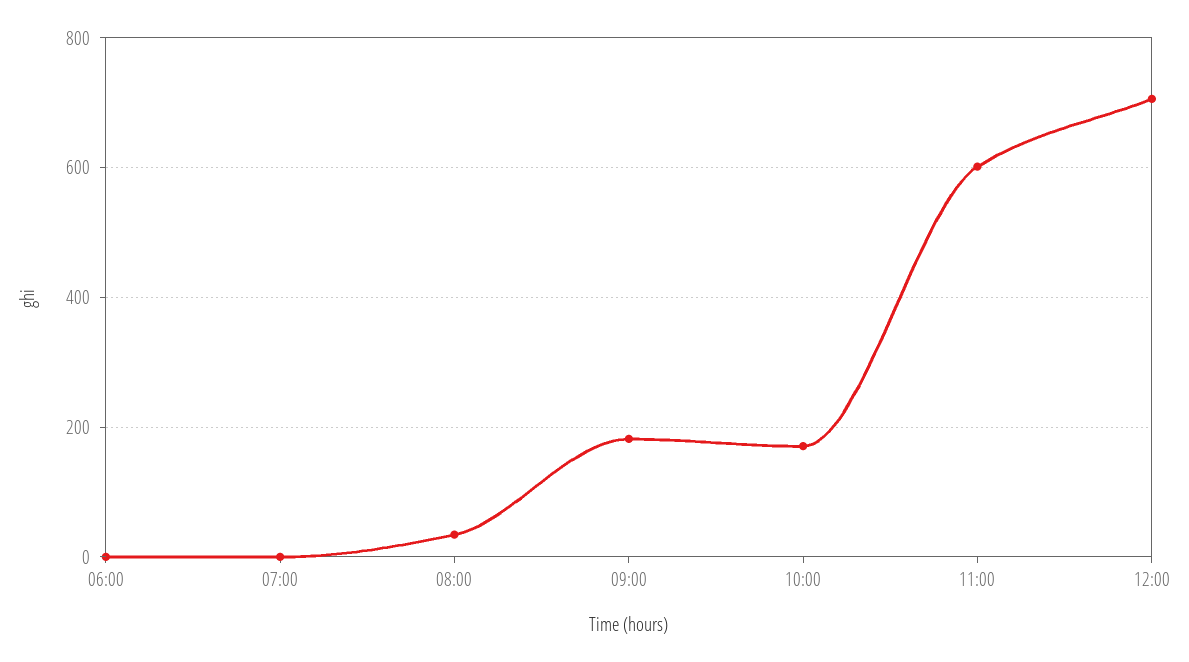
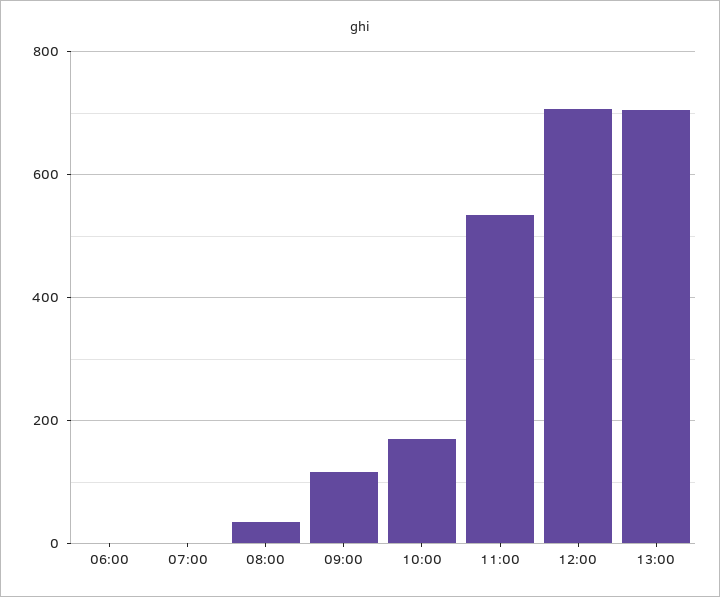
09:00: 180 -> 120
11:00: 600 -> 540
13:00: none -> 700

